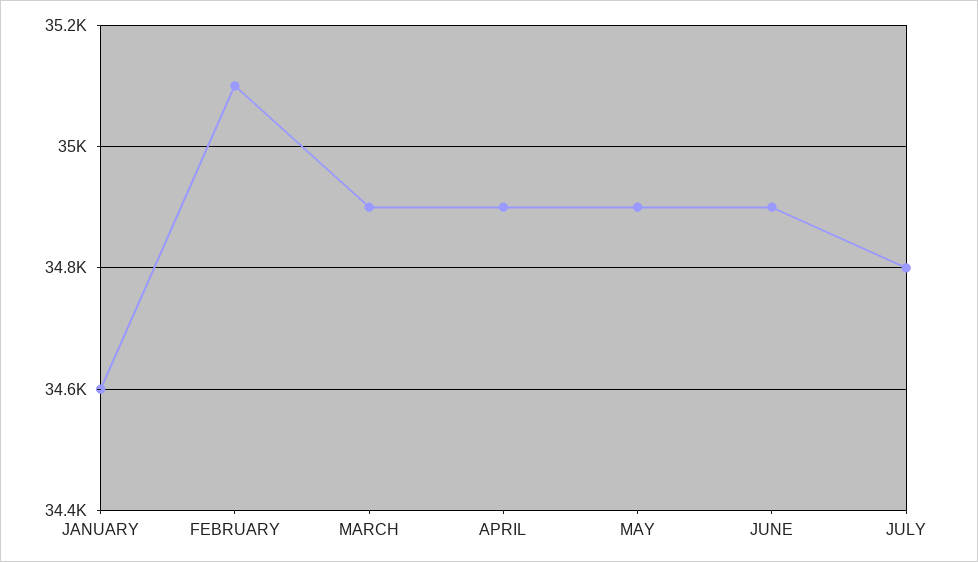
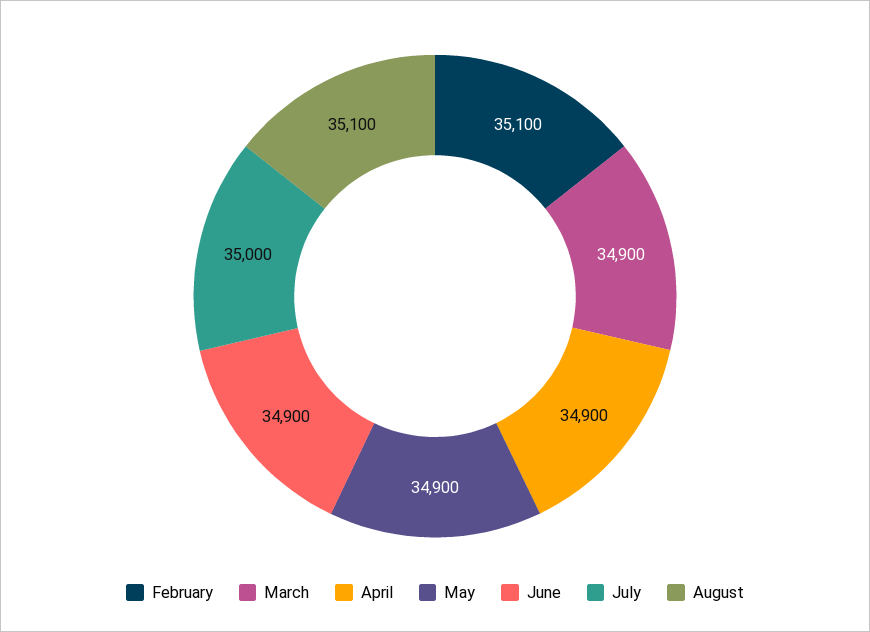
JANUARY: 34600 -> none
JULY: 34800 -> 35000
August: none -> 35100

